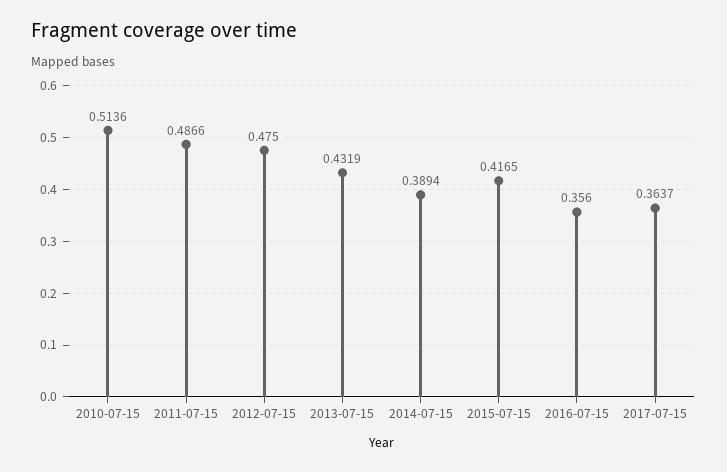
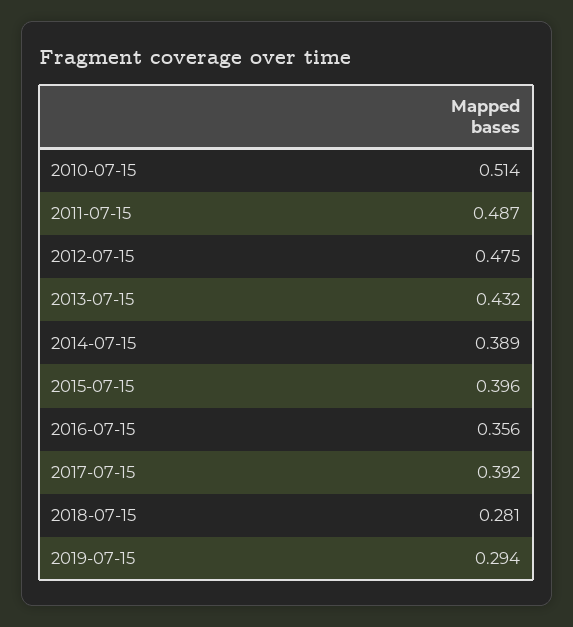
2015-07-15: 0.4165 -> 0.396
2017-07-15: 0.3637 -> 0.392
2018-07-15: none -> 0.281
2019-07-15: none -> 0.294

